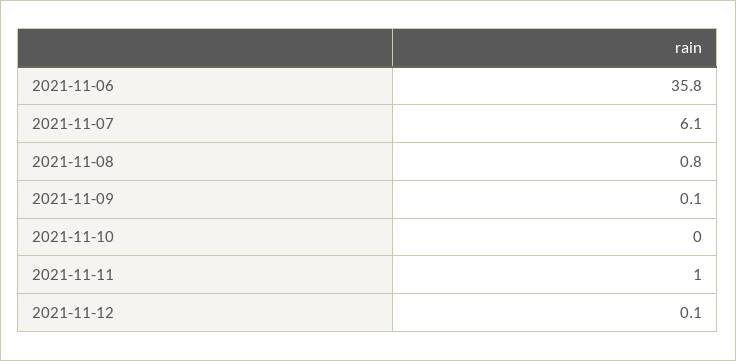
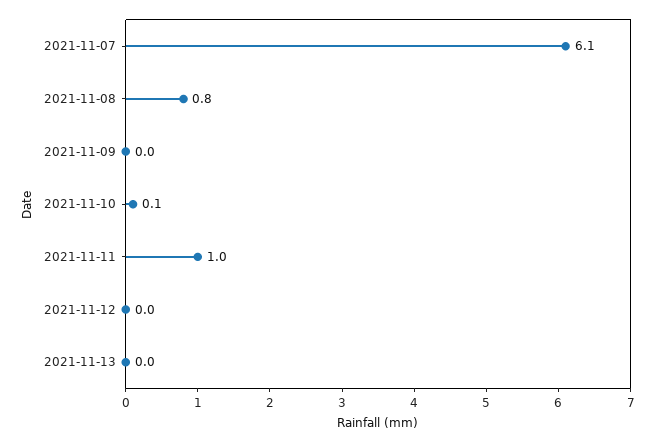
2021-11-06: 35.8 -> none
2021-11-09: 0.1 -> 0
2021-11-10: 0 -> 0.1
2021-11-12: 0.1 -> 0
2021-11-13: none -> 0

